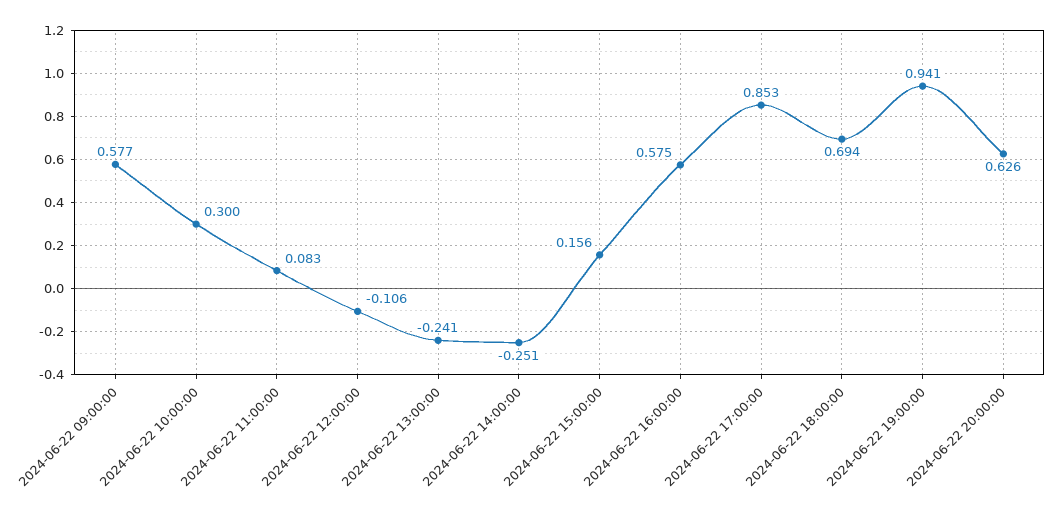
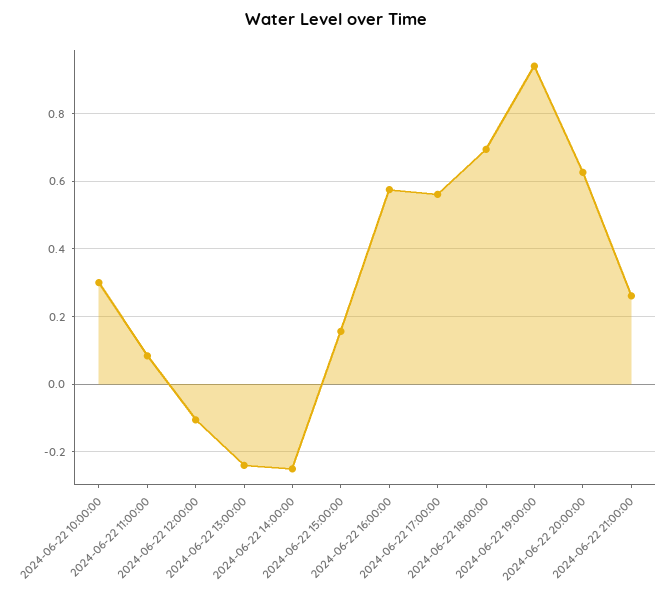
2024-06-22 09:00:00: 0.577 -> none
2024-06-22 17:00:00: 0.853 -> 0.56
2024-06-22 21:00:00: none -> 0.26

